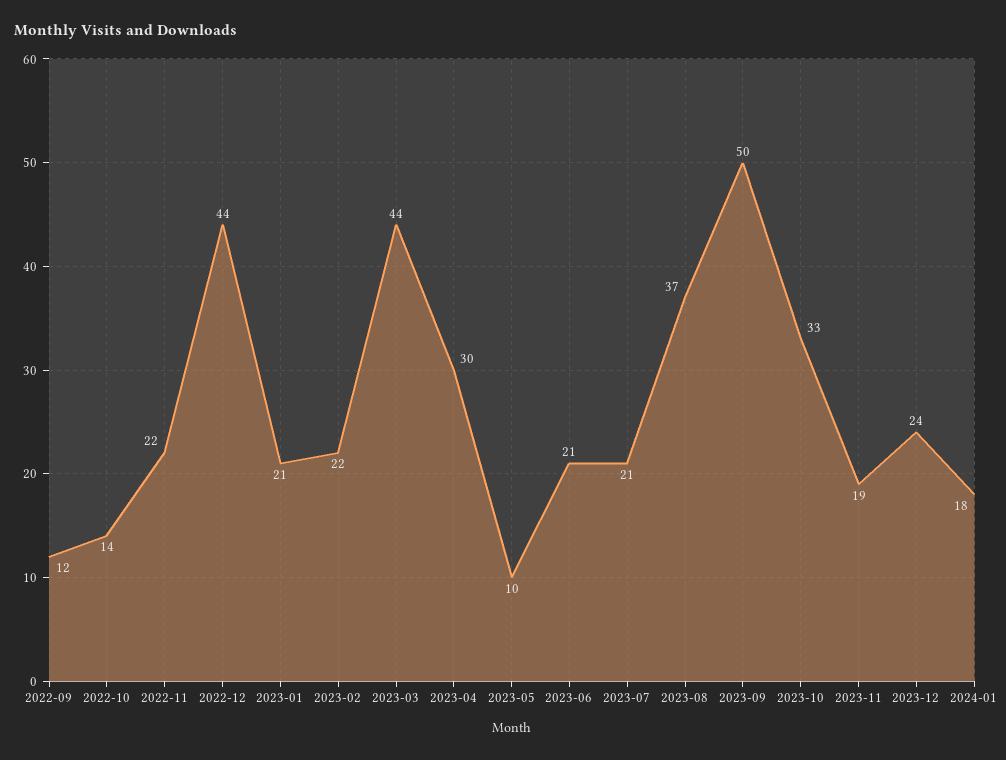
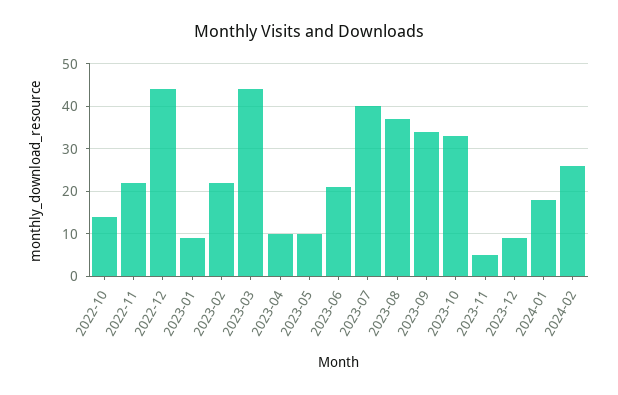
2022-09: 12 -> none
2023-01: 21 -> 10
2023-04: 30 -> 10
2023-07: 21 -> 40
2023-09: 50 -> 35
2023-11: 19 -> 5
2023-12: 24 -> 10
2024-02: none -> 25

